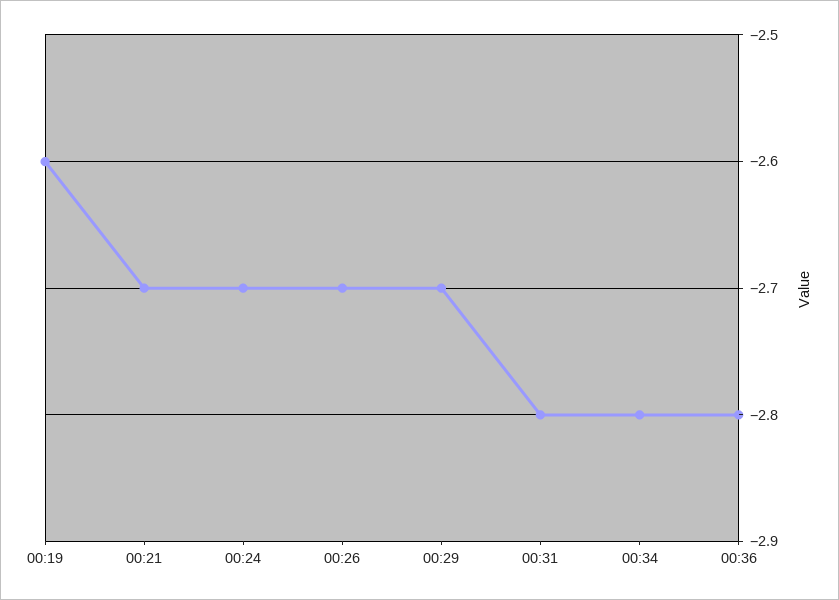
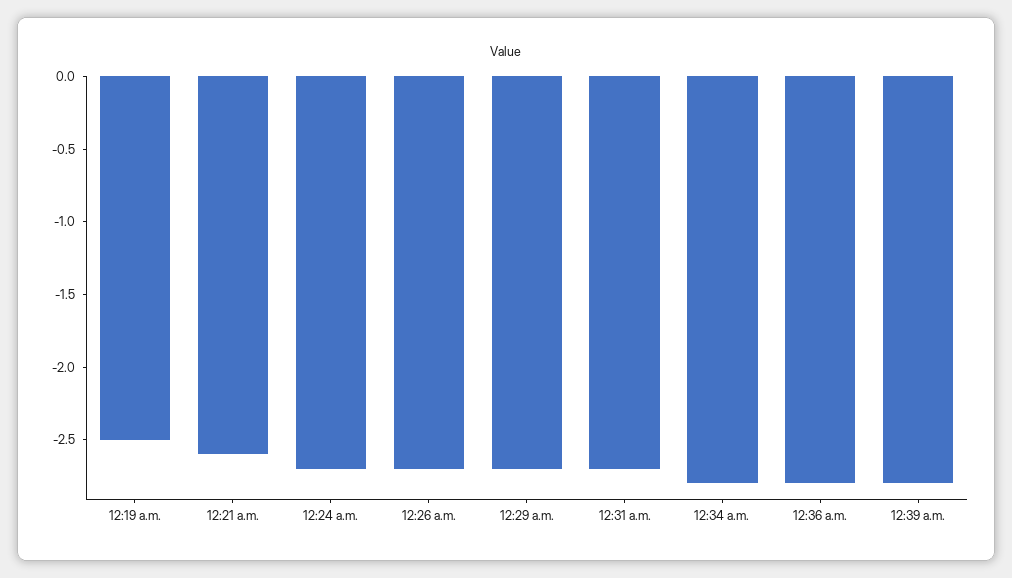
00:19: -2.6 -> -2.5
00:21: -2.7 -> -2.6
00:31: -2.8 -> -2.7
12:39 a.m.: none -> -2.8

